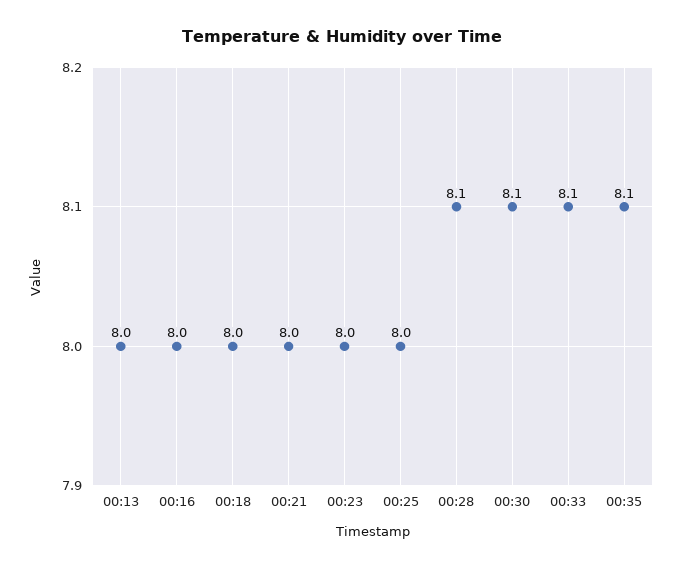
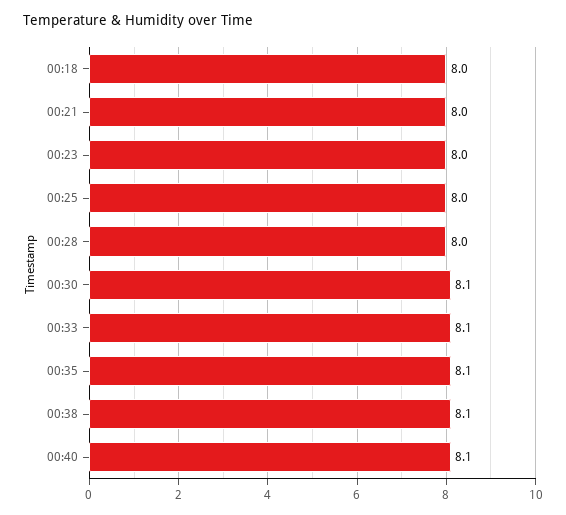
00:13: 8 -> none
00:16: 8 -> none
00:28: 8.1 -> 8
00:38: none -> 8.1
00:40: none -> 8.1

